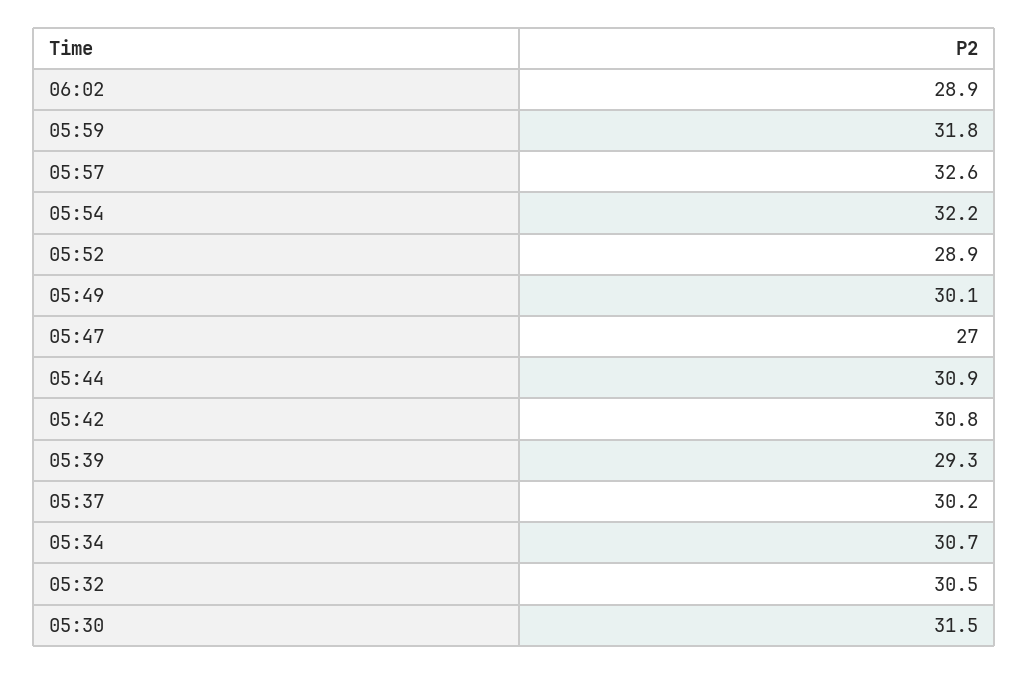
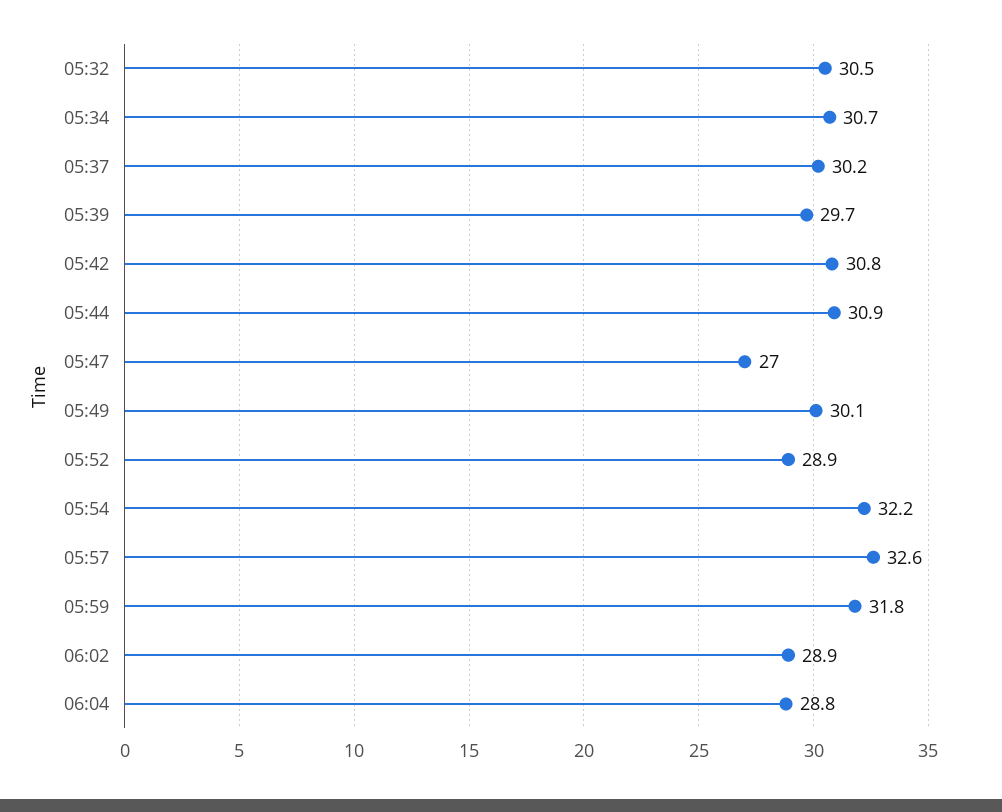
05:39: 29.3 -> 29.7
05:30: 31.5 -> none
06:04: none -> 28.8

